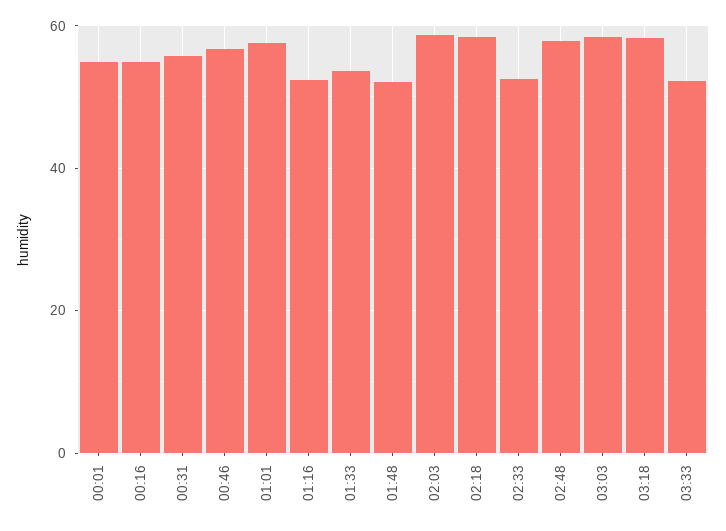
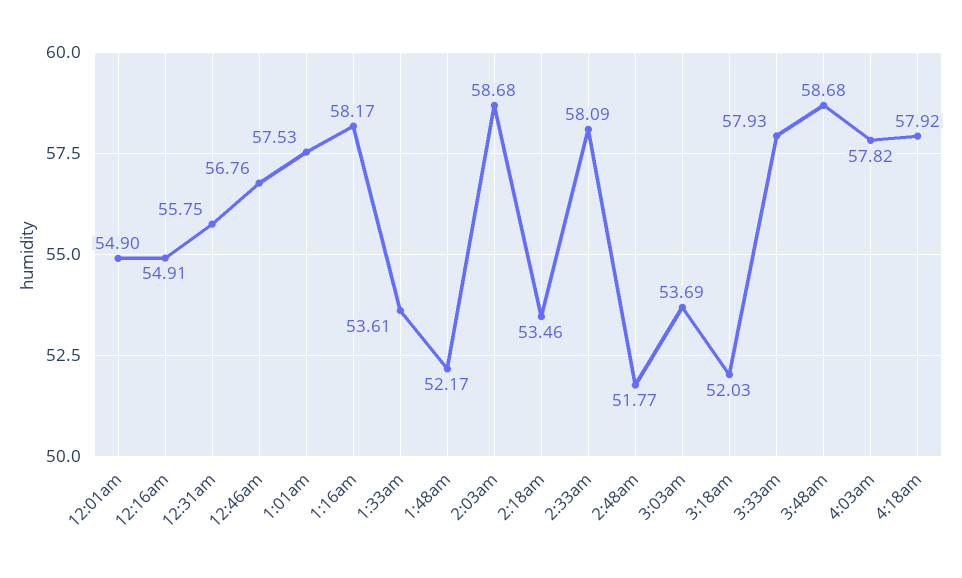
01:16: 52 -> 58.17
02:18: 58 -> 53.46
02:33: 52 -> 58.09
02:48: 58 -> 51.77
03:03: 58 -> 53.69
03:18: 58 -> 52.03
03:33: 52 -> 57.93
3:48am: none -> 58.68
4:03am: none -> 57.82
4:18am: none -> 57.92

